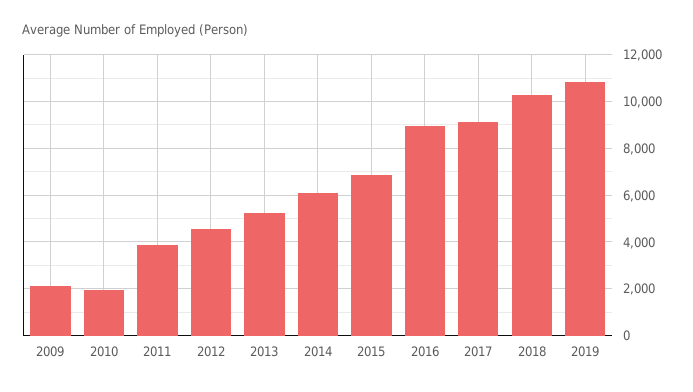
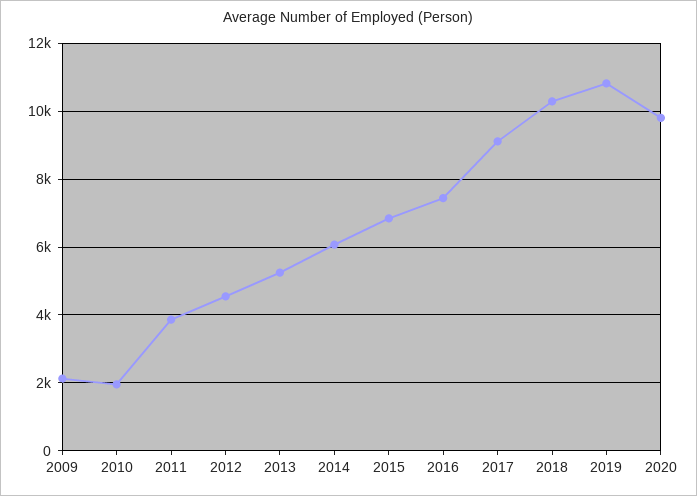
2016: 9000 -> 7400
2020: none -> 9800

